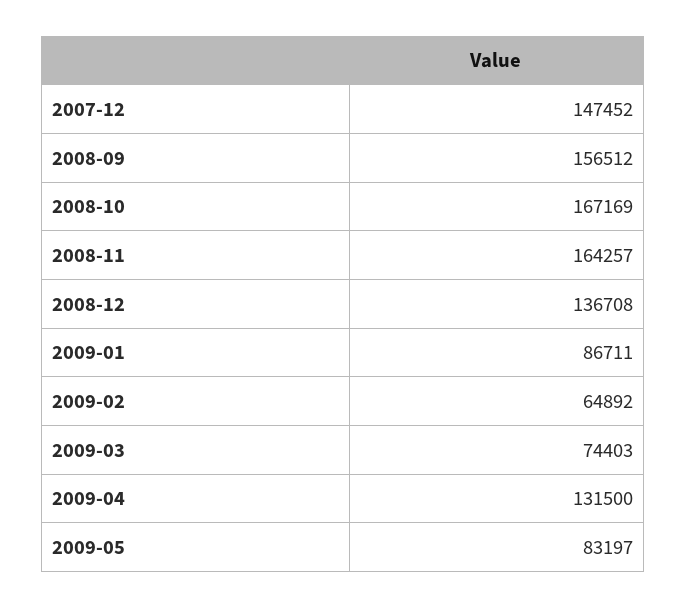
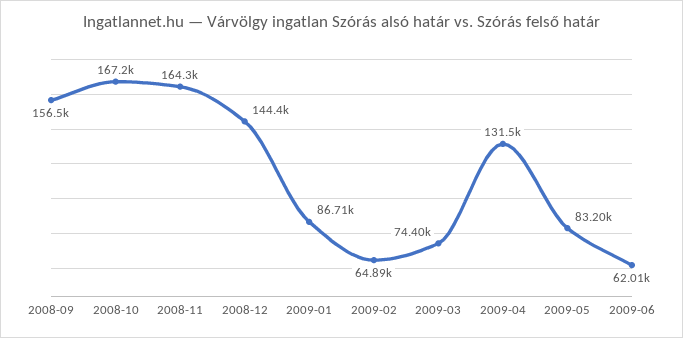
2007-12: 147452 -> none
2008-12: 136708 -> 144400
2009-06: none -> 62010

